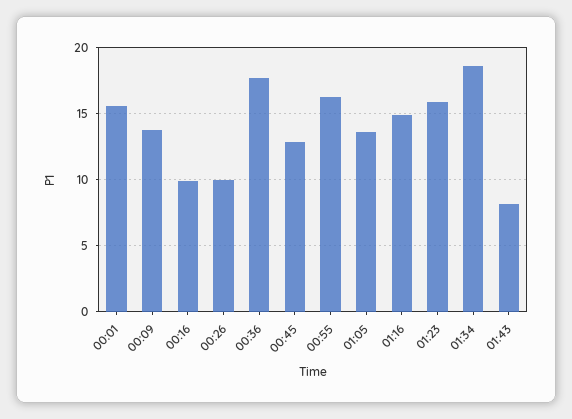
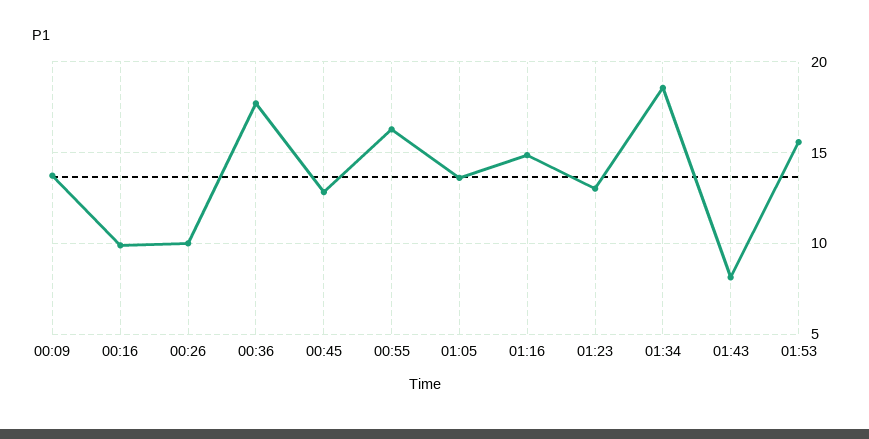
00:01: 15.5 -> none
01:23: 16 -> 13
01:53: none -> 15.5

